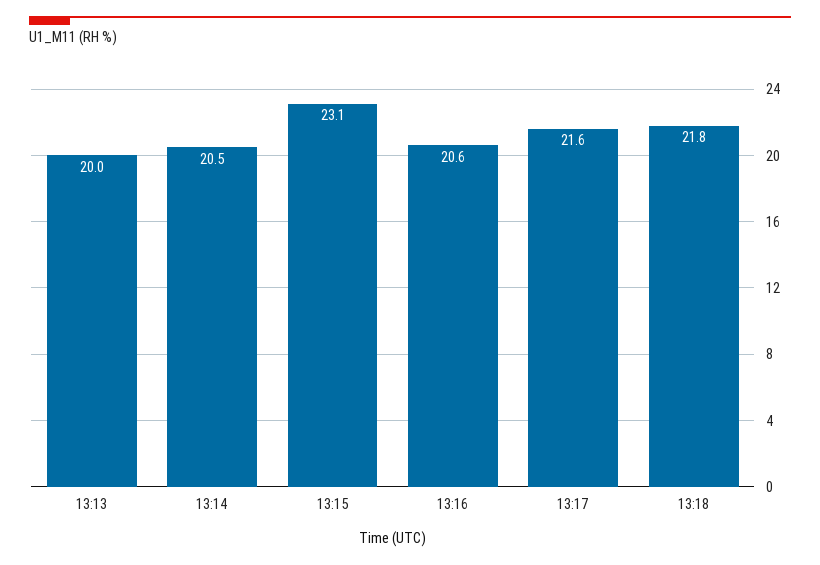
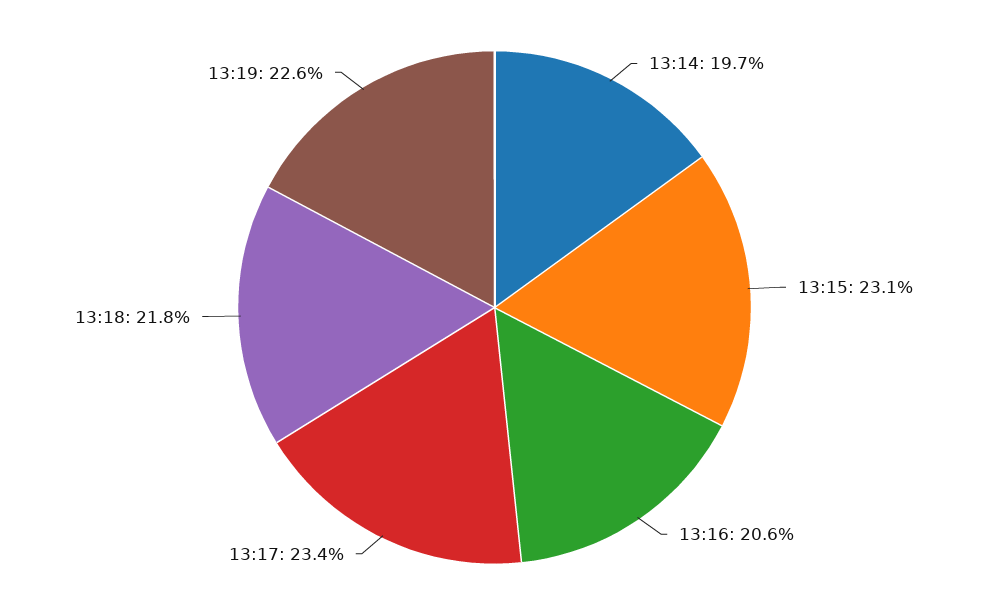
13:13: 20 -> none
13:14: 20.5 -> 19.7
13:17: 21.6 -> 23.4
13:19: none -> 22.6

